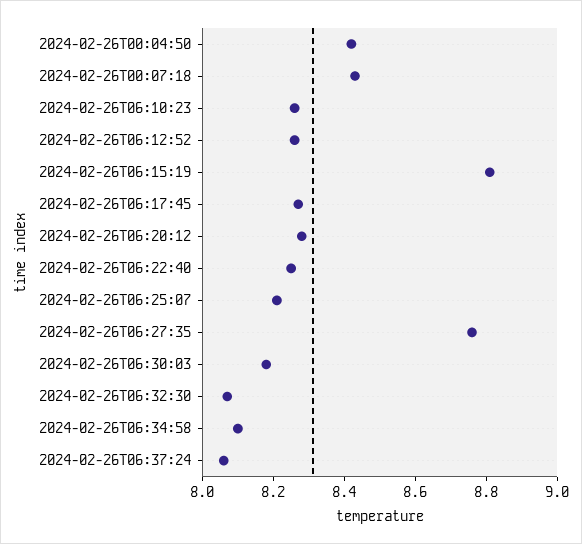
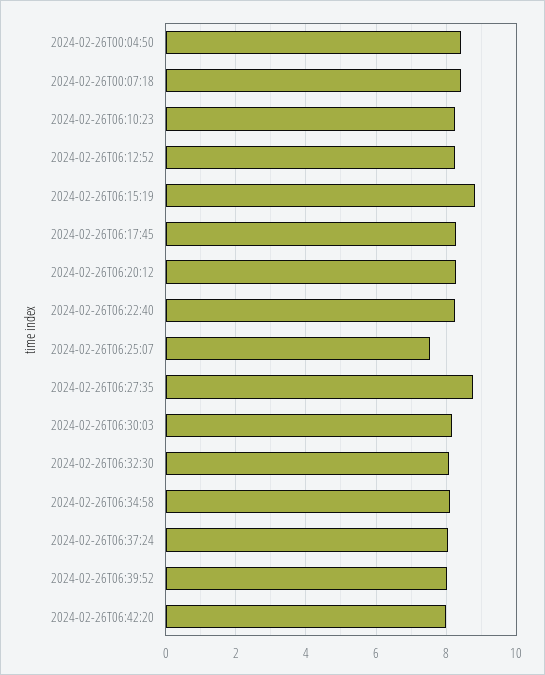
2024-02-26T06:25:07: 8.2 -> 7.6
2024-02-26T06:39:52: none -> 8
2024-02-26T06:42:20: none -> 8

